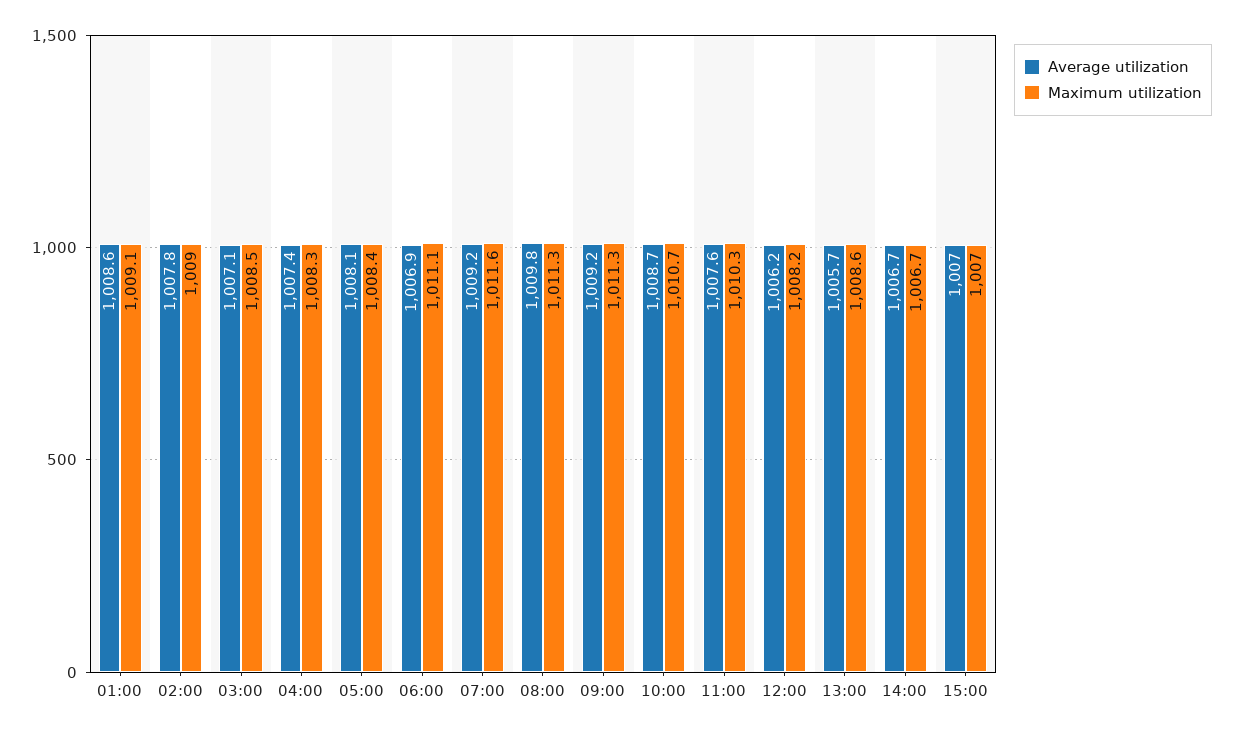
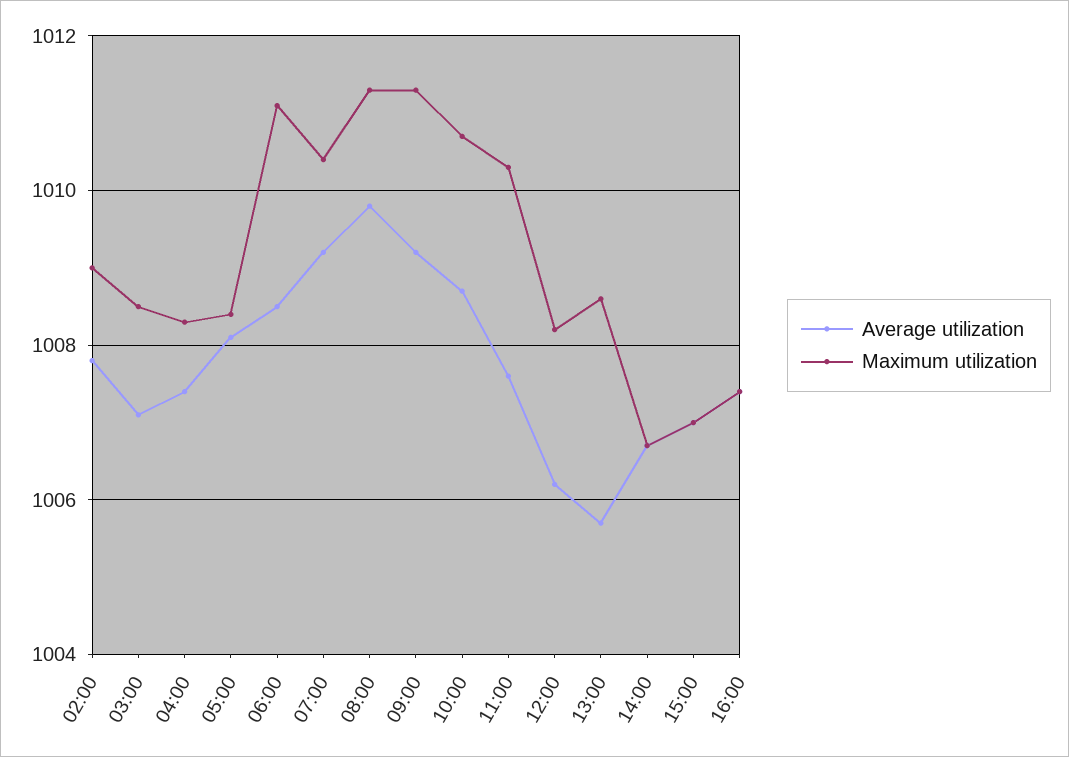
Average utilization, 01:00: 1008.6 -> none
Maximum utilization, 01:00: 1009.1 -> none
Average utilization, 06:00: 1006.9 -> 1008.5
Maximum utilization, 07:00: 1011.6 -> 1010.5
Average utilization, 16:00: none -> 1007.5
Maximum utilization, 16:00: none -> 1007.5

